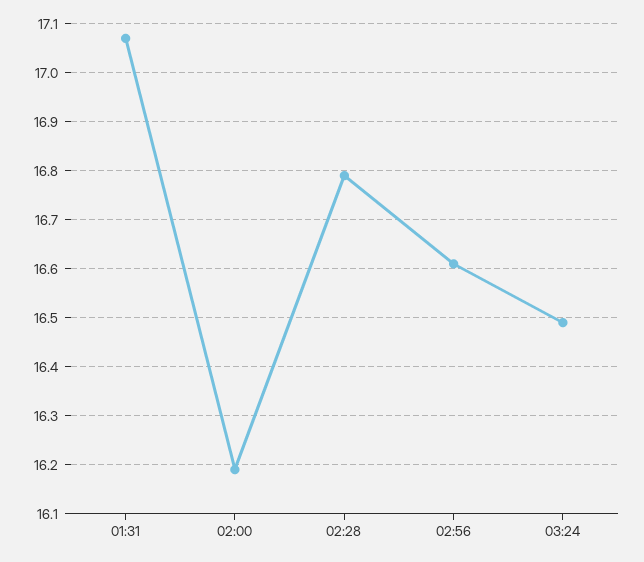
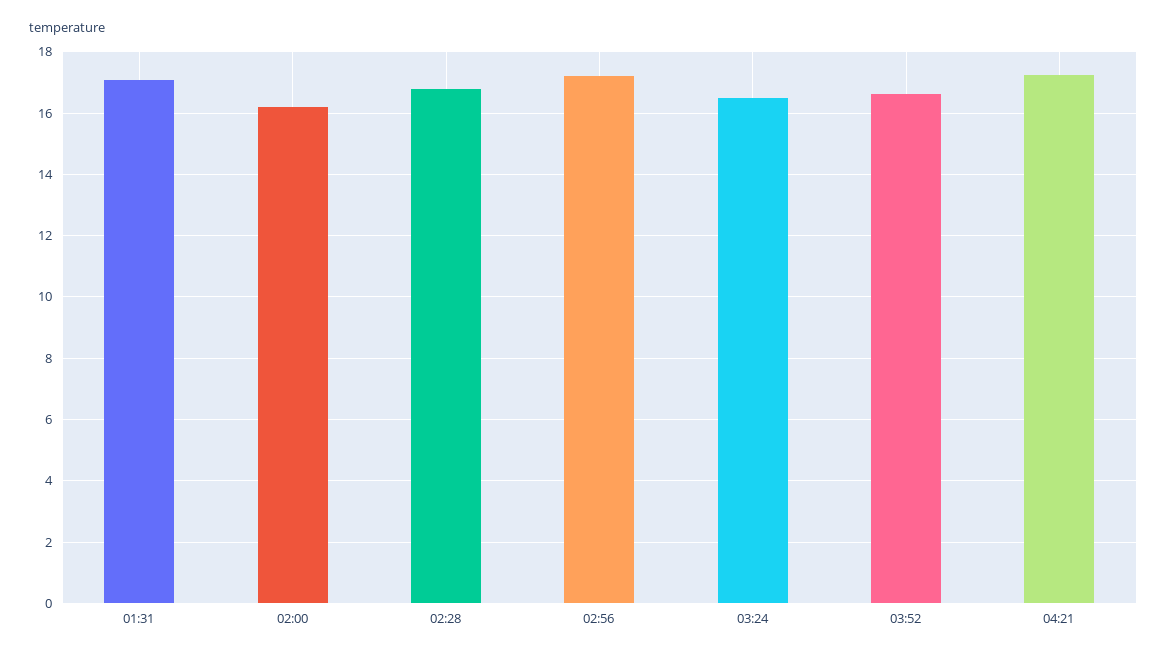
02:56: 16.6 -> 17.2
03:52: none -> 16.6
04:21: none -> 17.2

